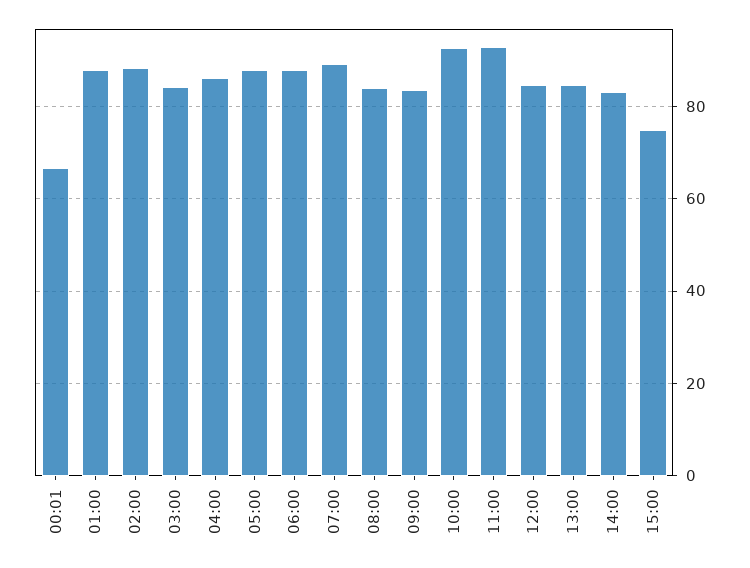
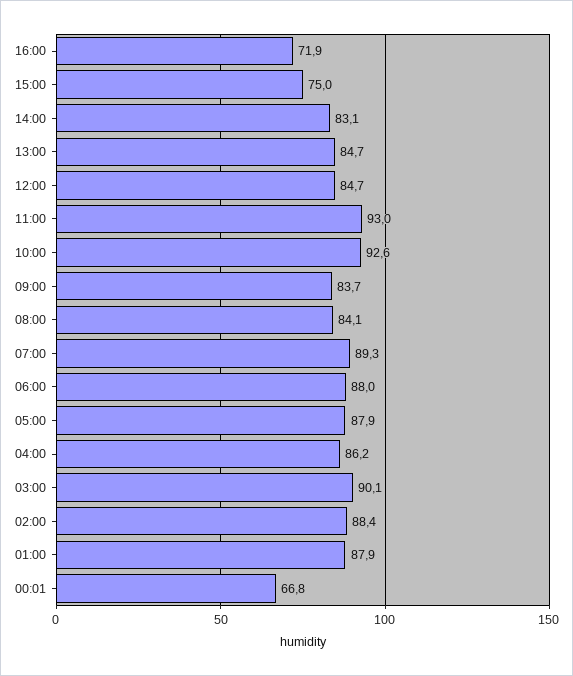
03:00: 84 -> 90.1
16:00: none -> 71.9

